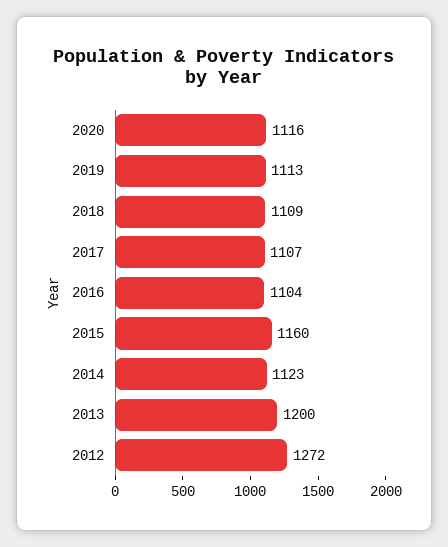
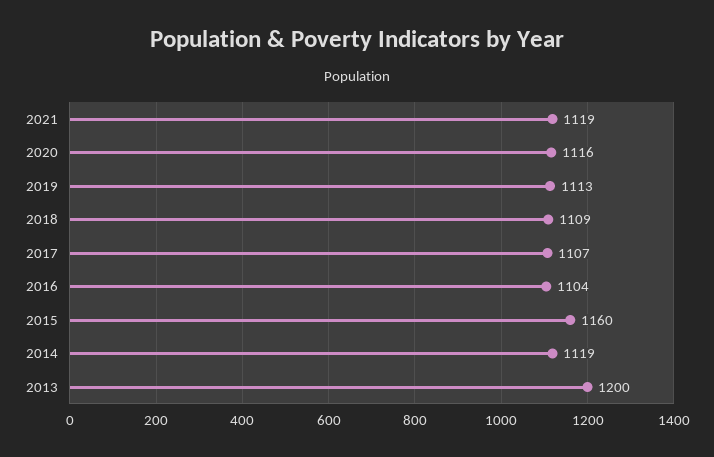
2014: 1123 -> 1119
2012: 1272 -> none
2021: none -> 1119

